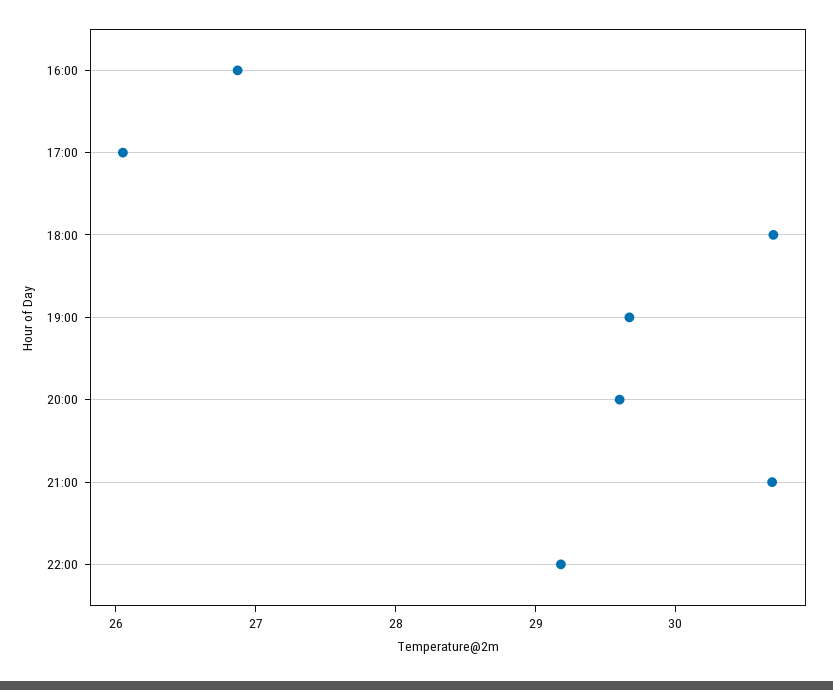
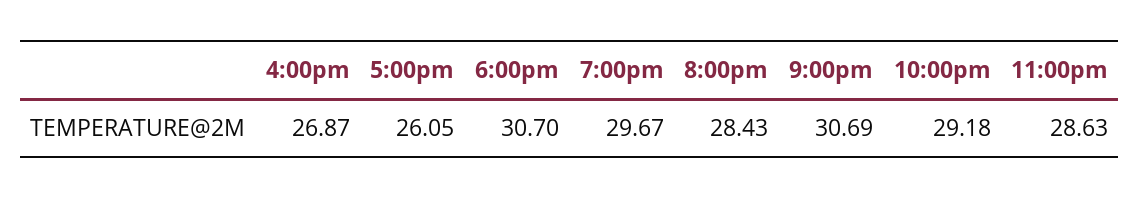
20:00: 29.6 -> 28.43
11:00pm: none -> 28.63

